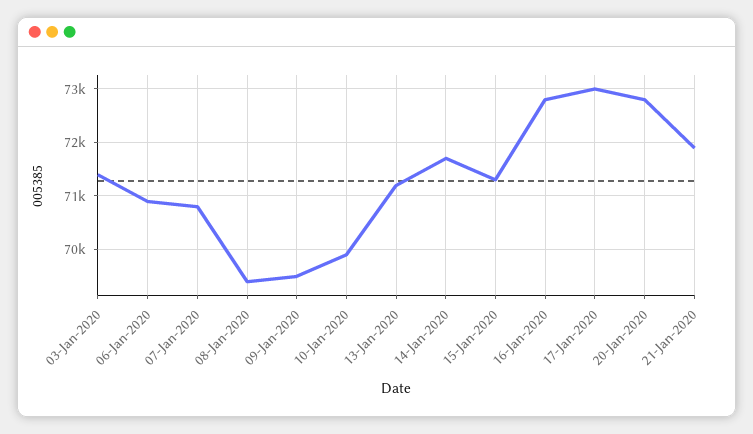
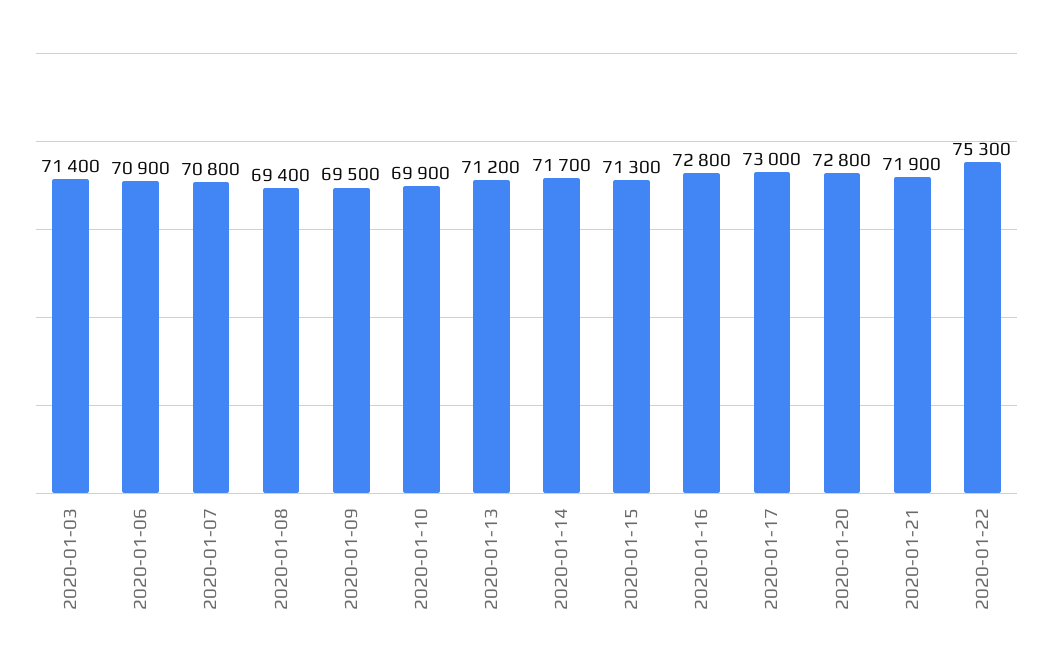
2020-01-22: none -> 75300

